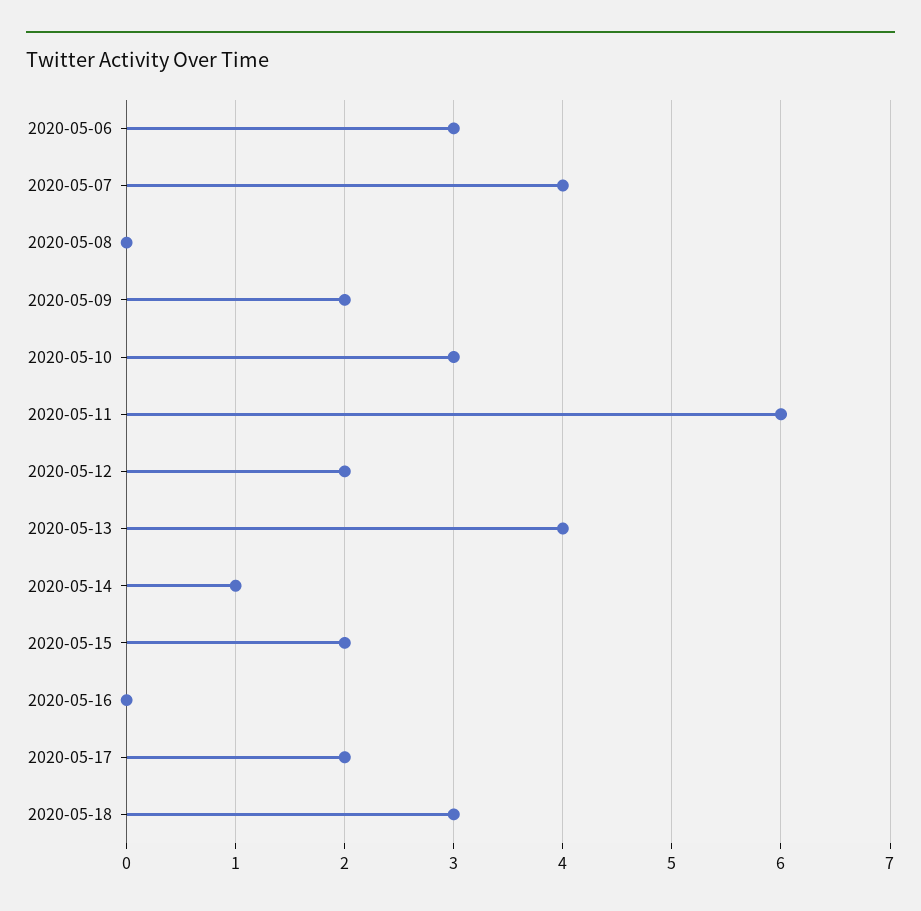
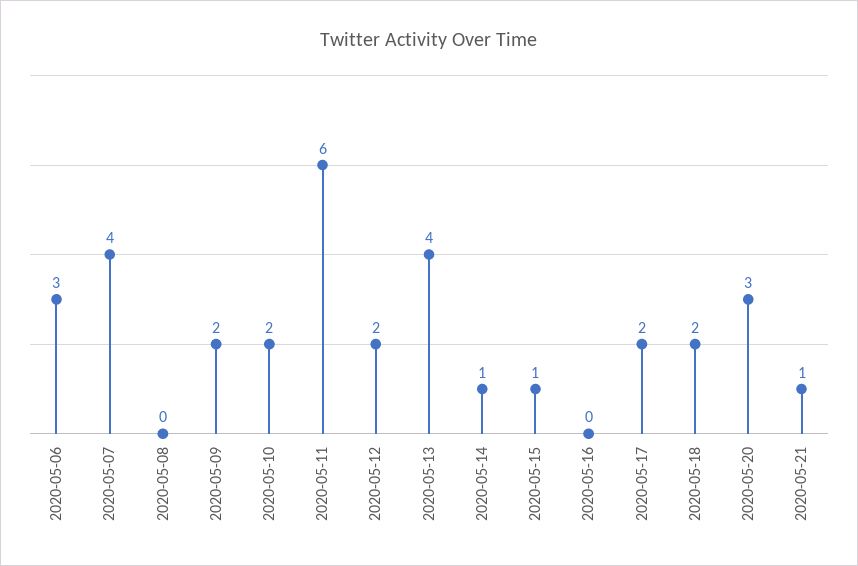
2020-05-10: 3 -> 2
2020-05-15: 2 -> 1
2020-05-18: 3 -> 2
2020-05-20: none -> 3
2020-05-21: none -> 1

